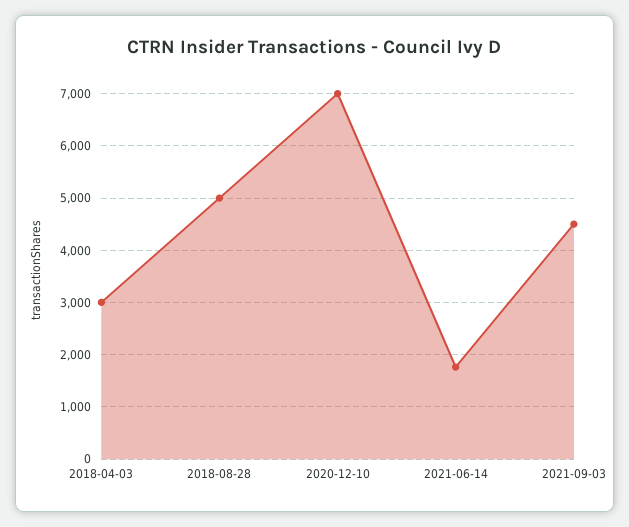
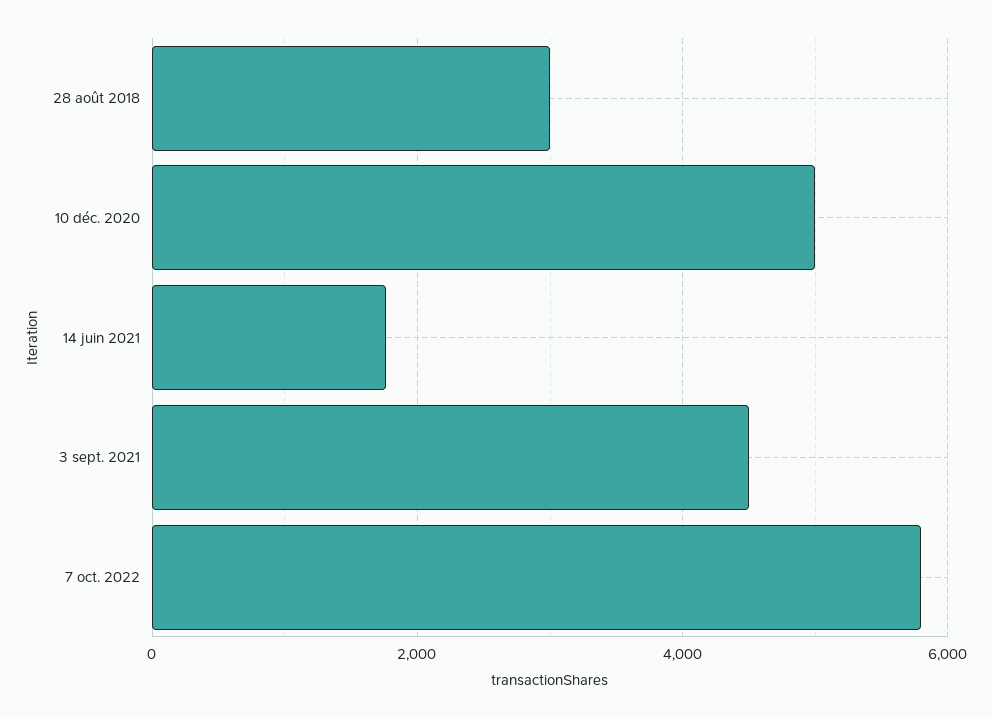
2018-04-03: 3000 -> none
2018-08-28: 5000 -> 3000
2020-12-10: 7000 -> 5000
7 oct. 2022: none -> 5800

